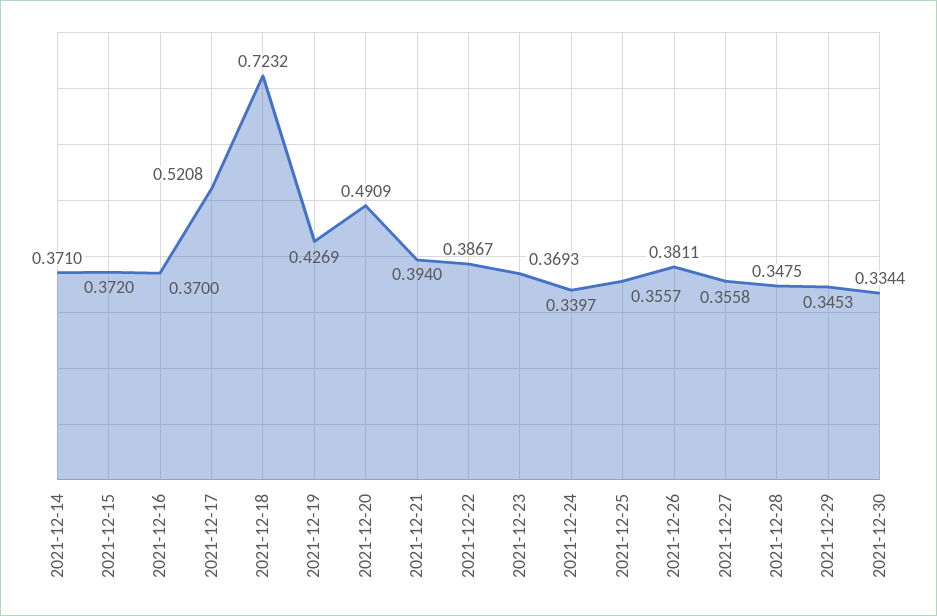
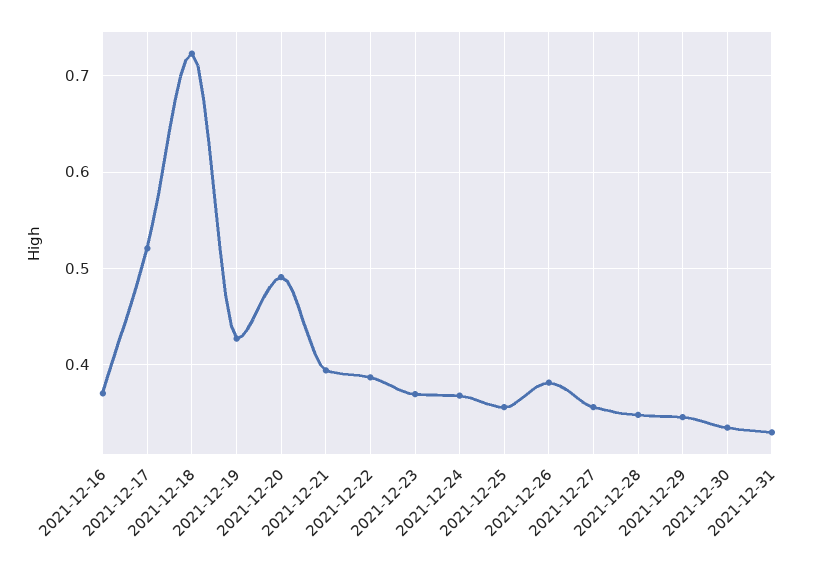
2021-12-14: 0.371 -> none
2021-12-15: 0.372 -> none
2021-12-24: 0.3397 -> 0.37
2021-12-31: none -> 0.33

